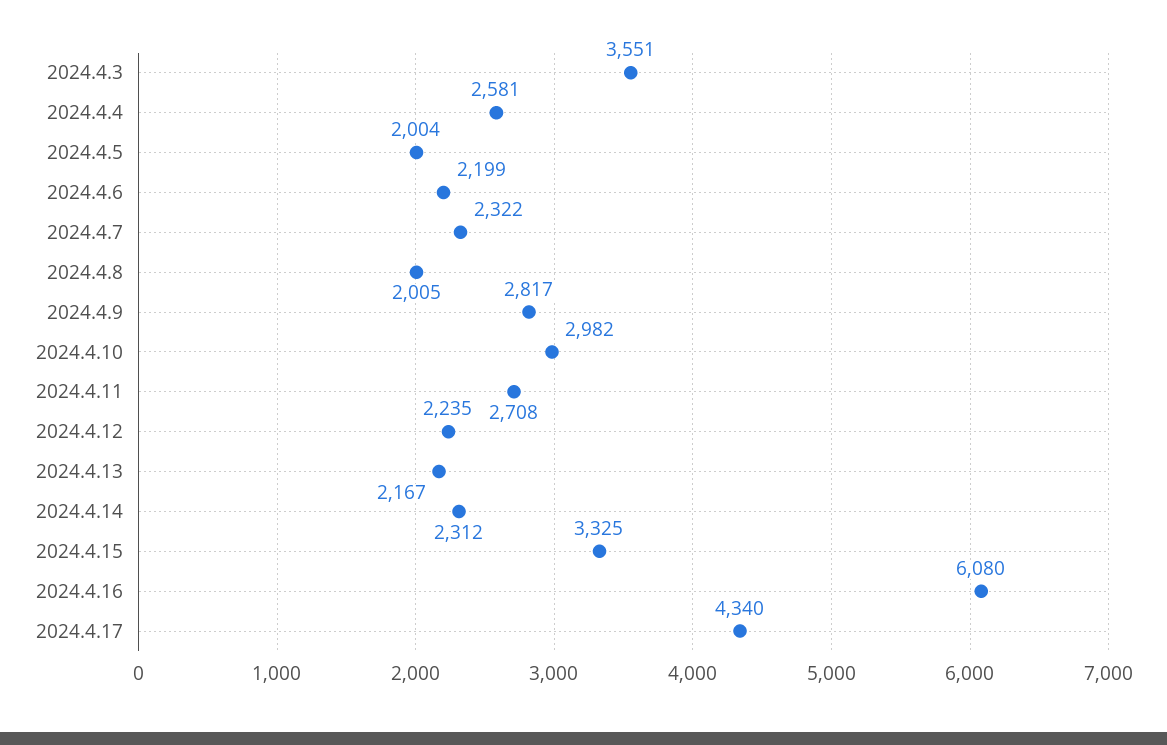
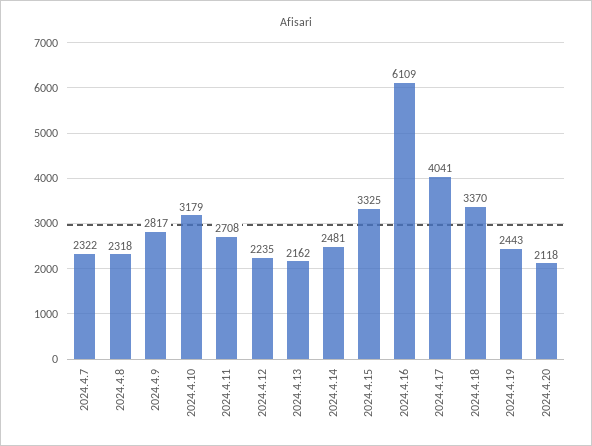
2024.4.3: 3551 -> none
2024.4.4: 2581 -> none
2024.4.5: 2004 -> none
2024.4.6: 2199 -> none
2024.4.8: 2005 -> 2318
2024.4.10: 2982 -> 3179
2024.4.13: 2167 -> 2162
2024.4.14: 2312 -> 2481
2024.4.16: 6080 -> 6109
2024.4.17: 4340 -> 4041
2024.4.18: none -> 3370
2024.4.19: none -> 2443
2024.4.20: none -> 2118

